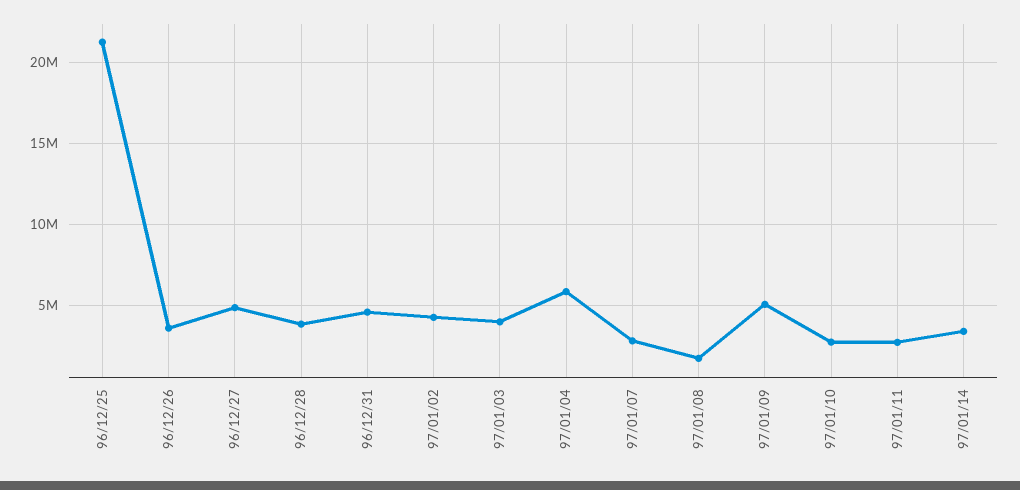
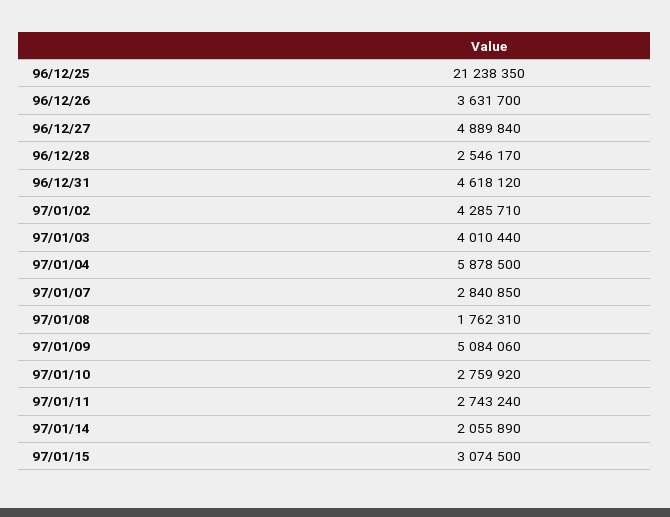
96/12/28: 4000000 -> 2546170
97/01/14: 3500000 -> 2055890
97/01/15: none -> 3074500

